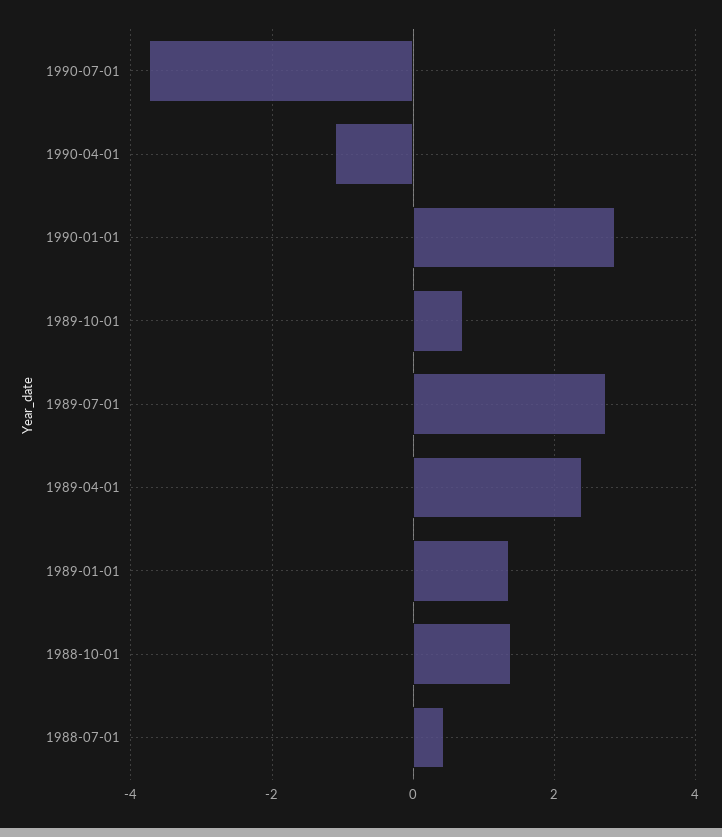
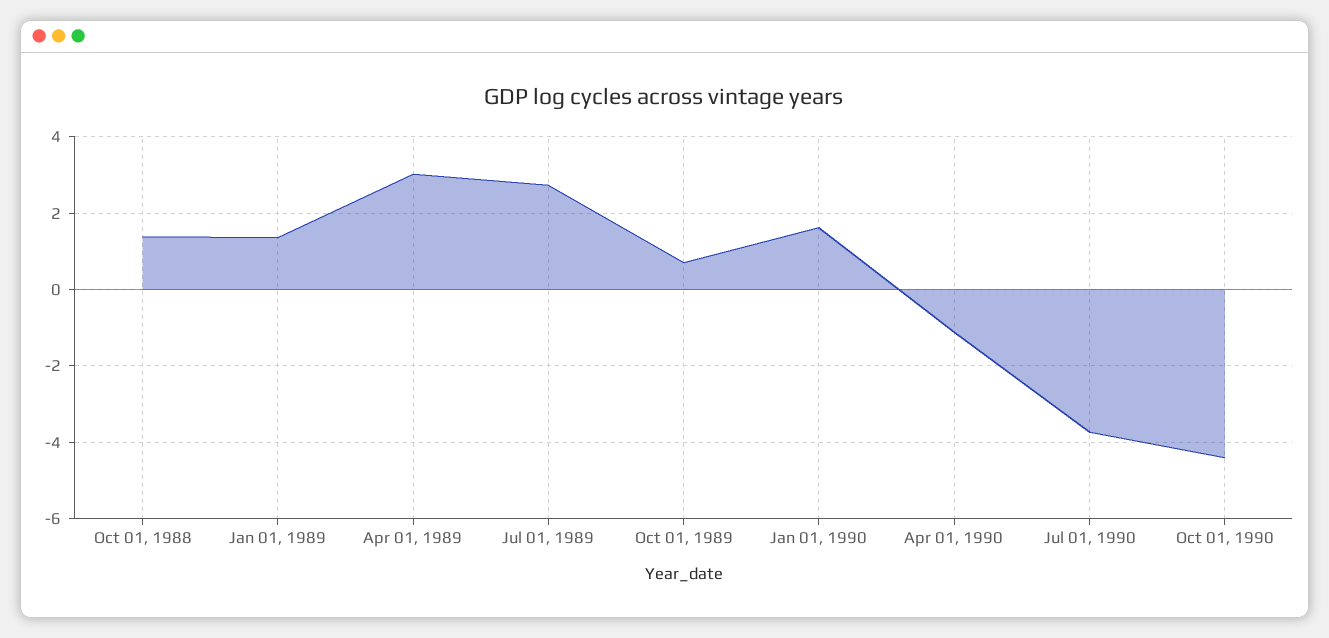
1990-01-01: 2.8 -> 1.6
1989-04-01: 2.4 -> 3
1988-07-01: 0.4 -> none
Oct 01, 1990: none -> -4.4

